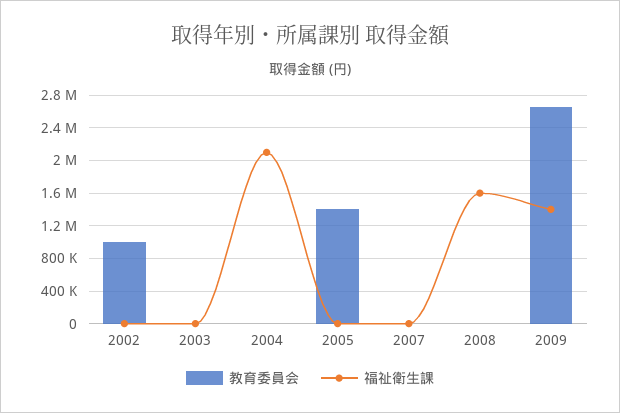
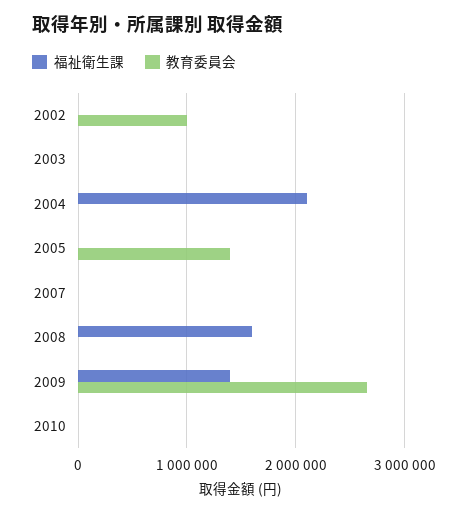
福祉衛生課, 2010: none -> 0
教育委員会, 2010: none -> 0

